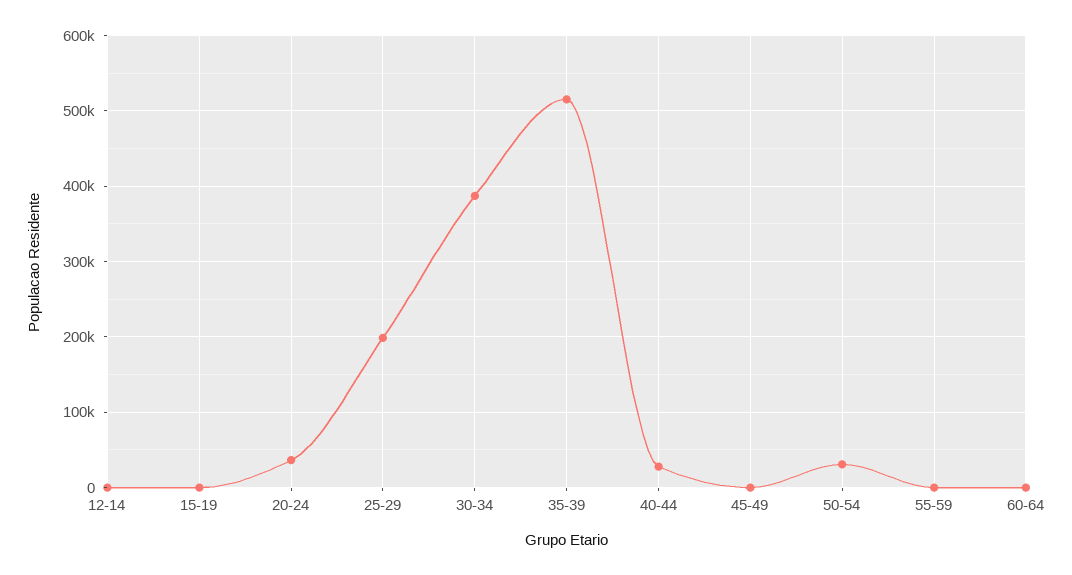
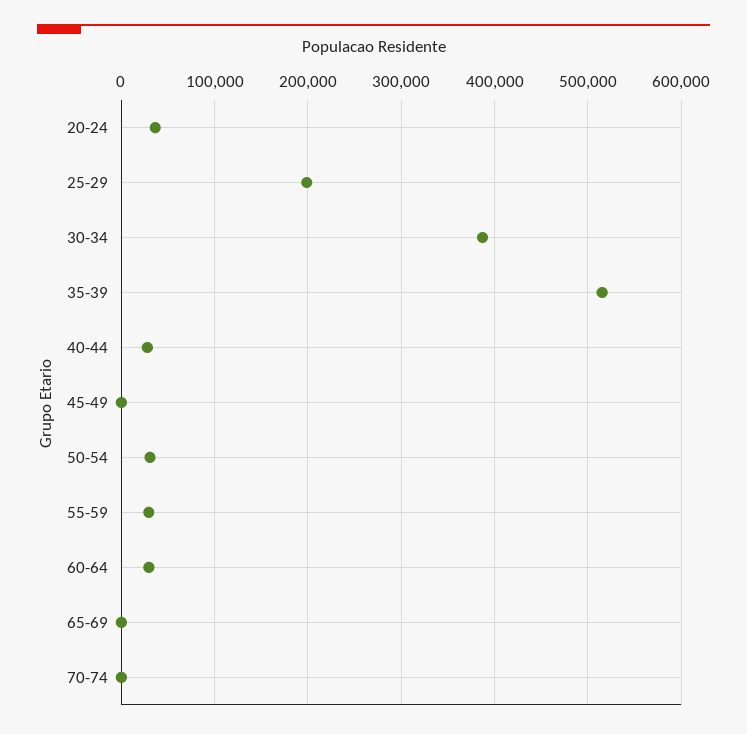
12-14: 0 -> none
15-19: 0 -> none
55-59: 0 -> 30000
60-64: 0 -> 30000
65-69: none -> 0
70-74: none -> 0

